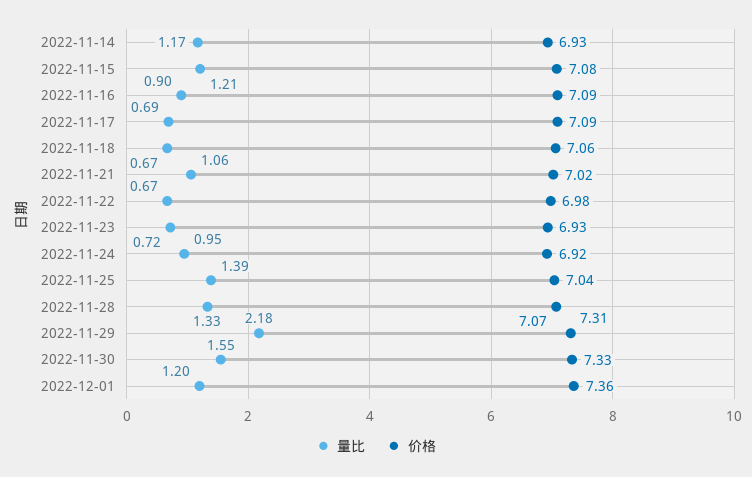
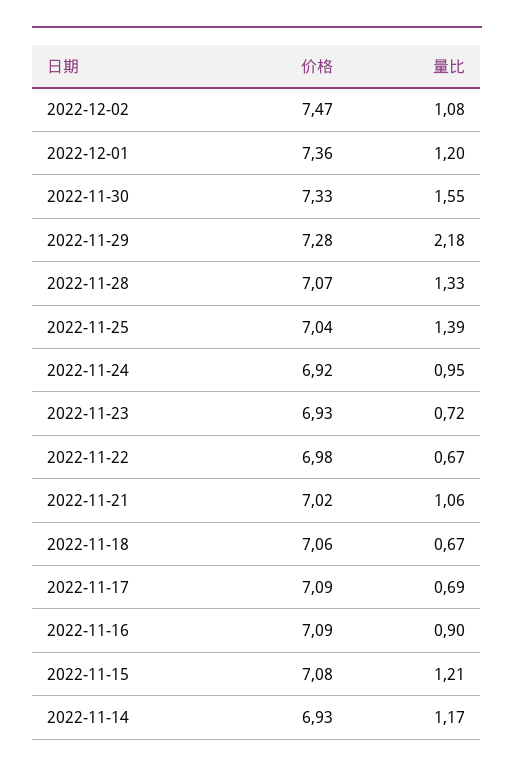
价格, 2022-11-29: 7.31 -> 7.28
价格, 2022-12-02: none -> 7.47
量比, 2022-12-02: none -> 1.08

